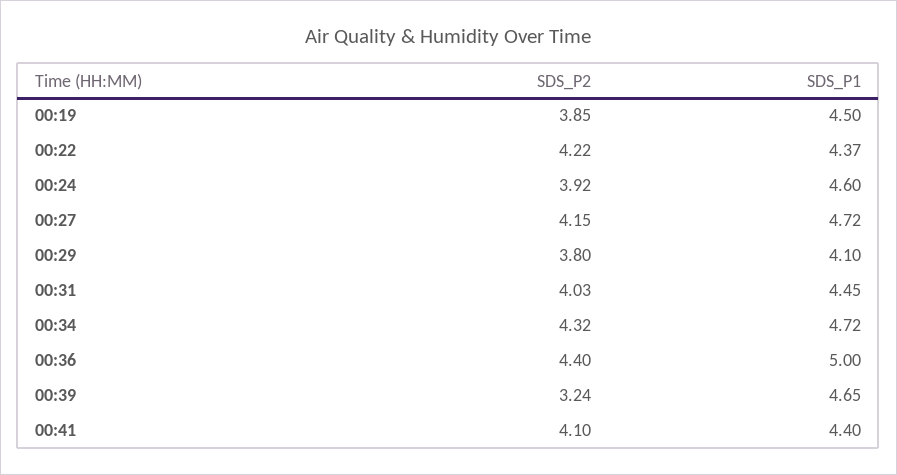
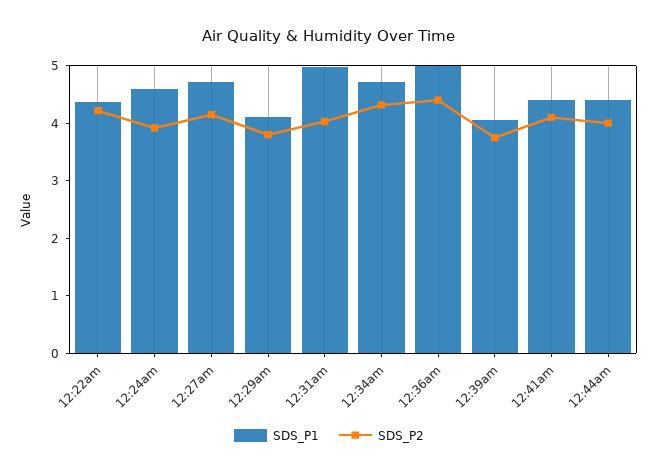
SDS_P2, 00:19: 3.85 -> none
SDS_P1, 00:19: 4.5 -> none
SDS_P1, 00:31: 4.45 -> 5
SDS_P2, 00:39: 3.24 -> 3.8
SDS_P1, 00:39: 4.65 -> 4
SDS_P1, 12:44am: none -> 4.4
SDS_P2, 12:44am: none -> 4

